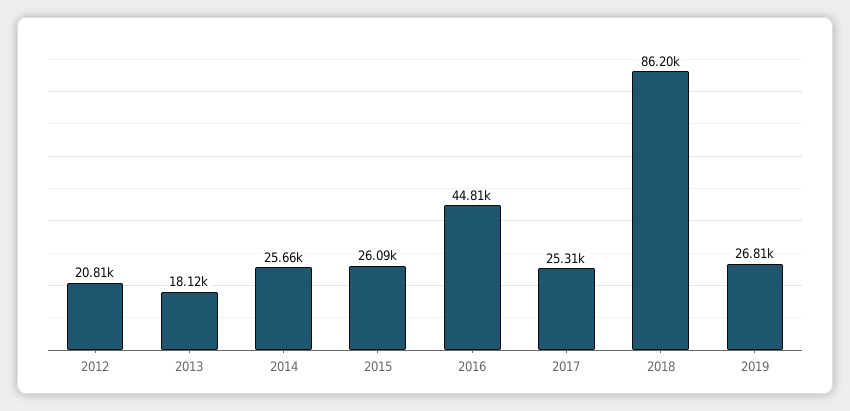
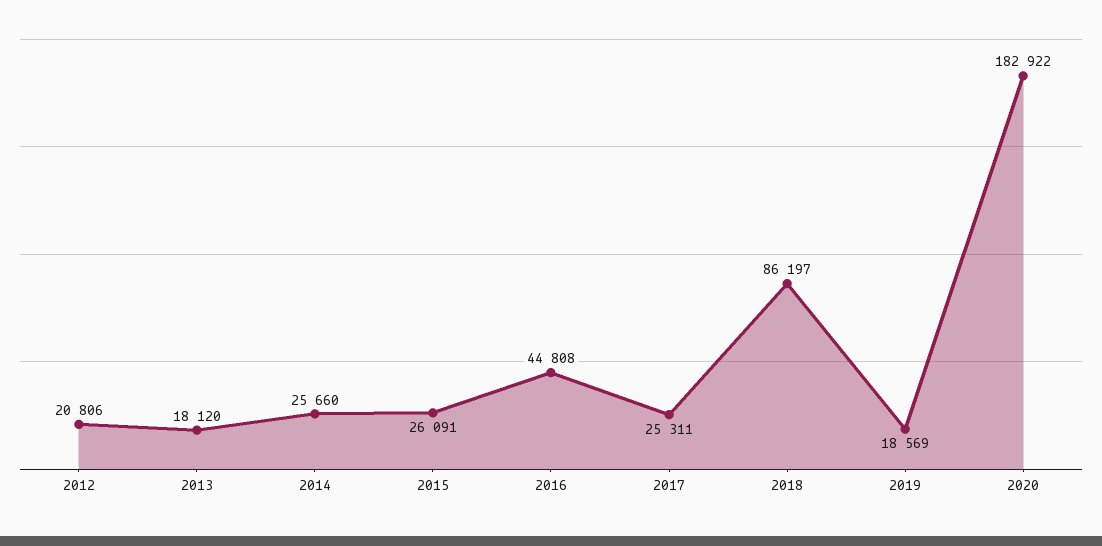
2019: 26810 -> 18569
2020: none -> 182922

